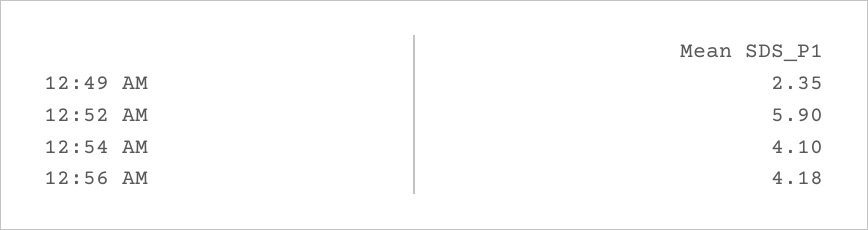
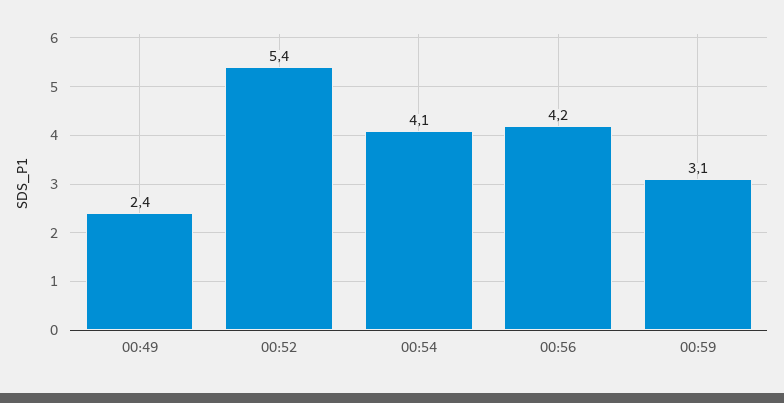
12:52 AM: 5.9 -> 5.4
00:59: none -> 3.1

